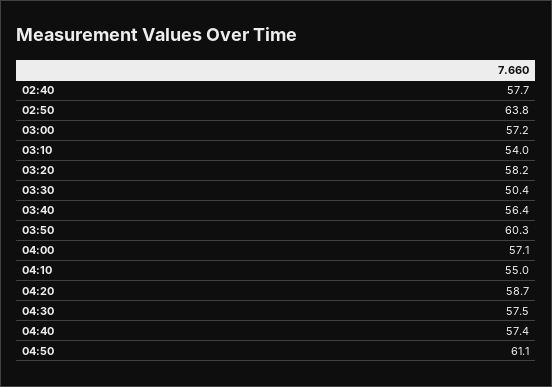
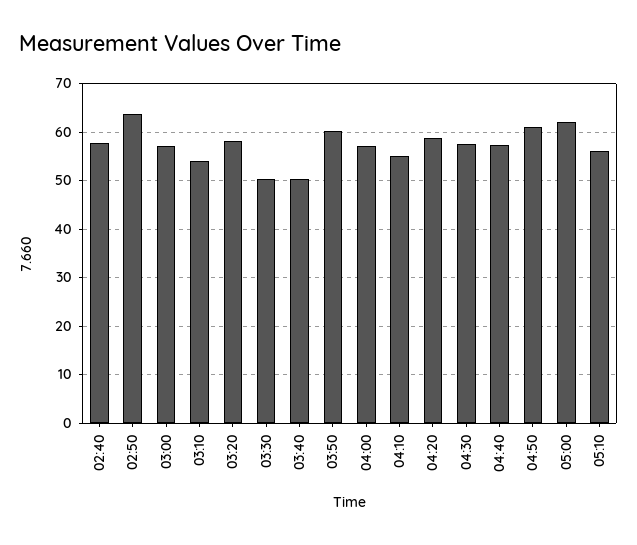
03:40: 56.4 -> 50
05:00: none -> 62
05:10: none -> 56

